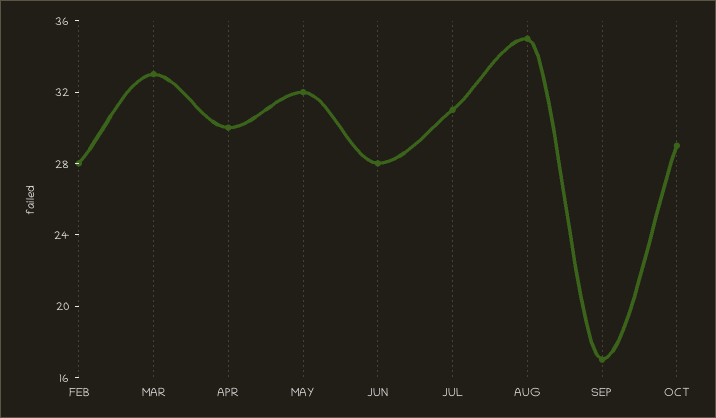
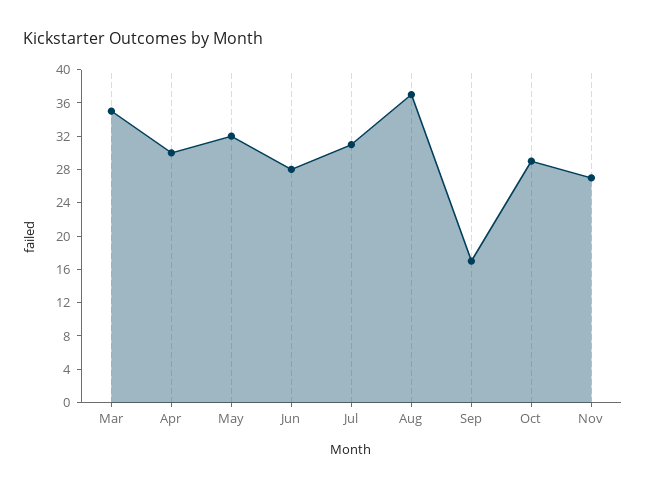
FEB: 28 -> none
MAR: 33 -> 35
AUG: 35 -> 37
Nov: none -> 27

